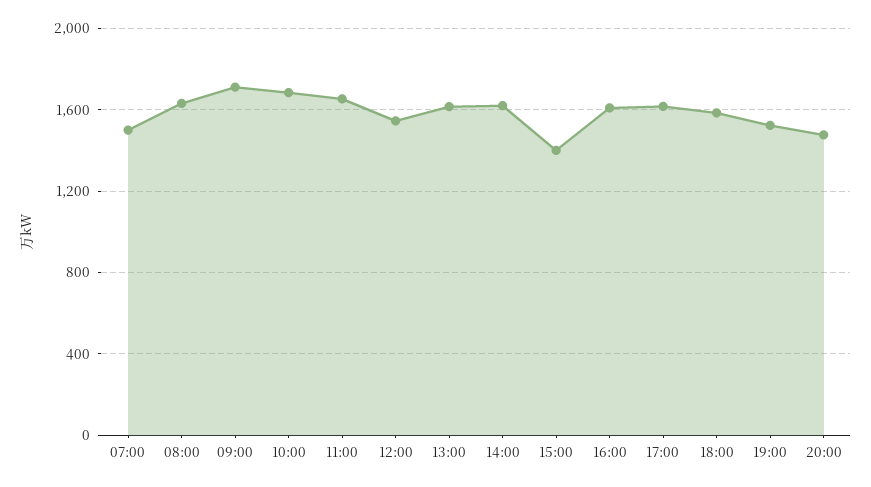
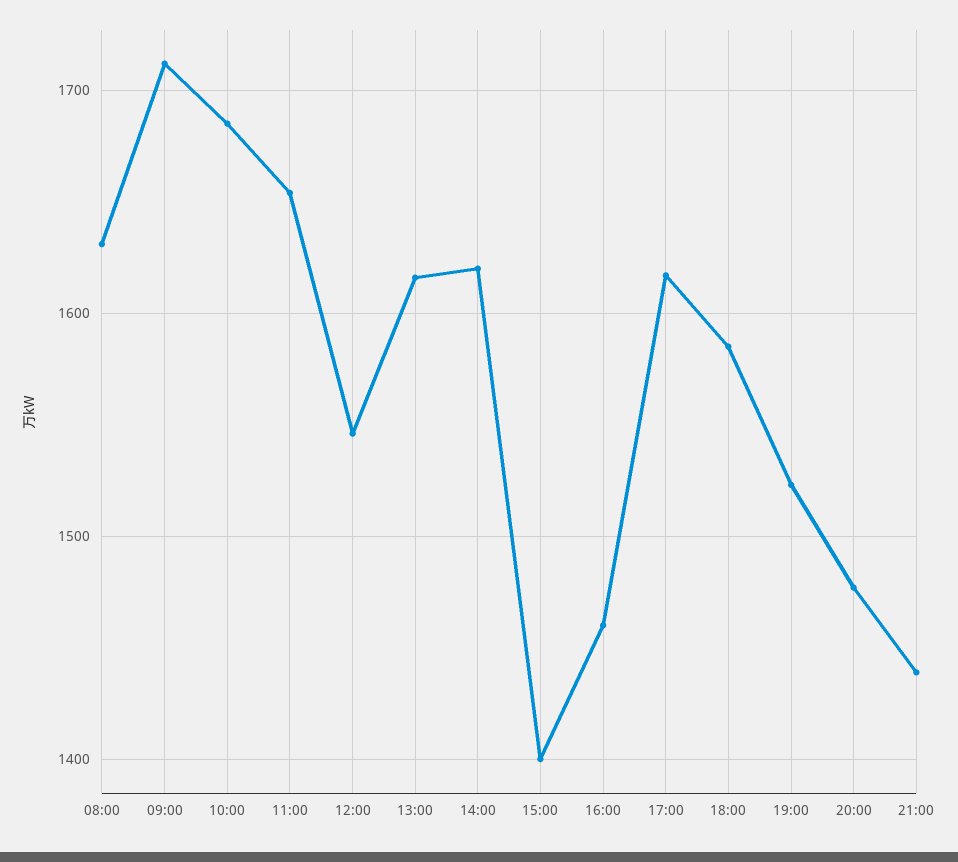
07:00: 1500 -> none
16:00: 1600 -> 1460
21:00: none -> 1440

